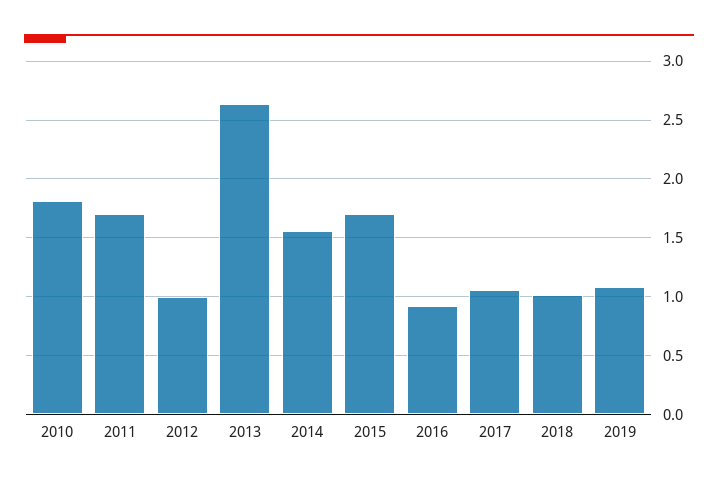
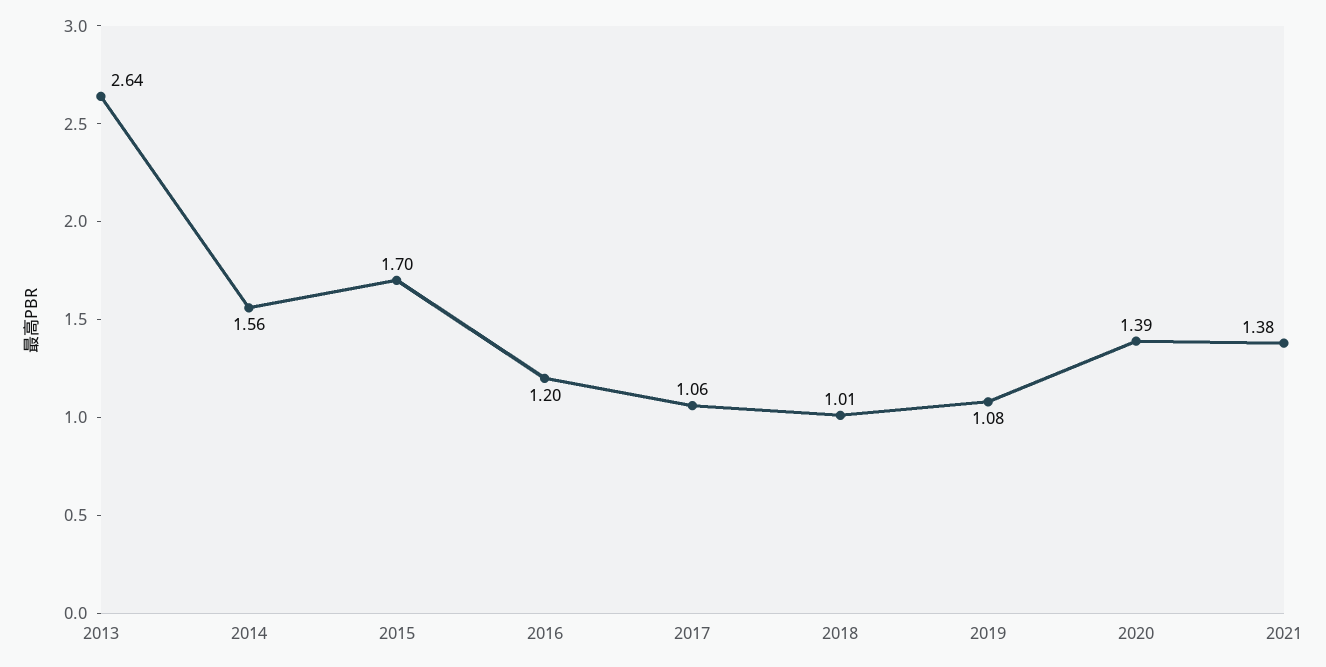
2010: 1.8 -> none
2011: 1.7 -> none
2012: 1 -> none
2016: 0.9 -> 1.2
2020: none -> 1.39
2021: none -> 1.38

